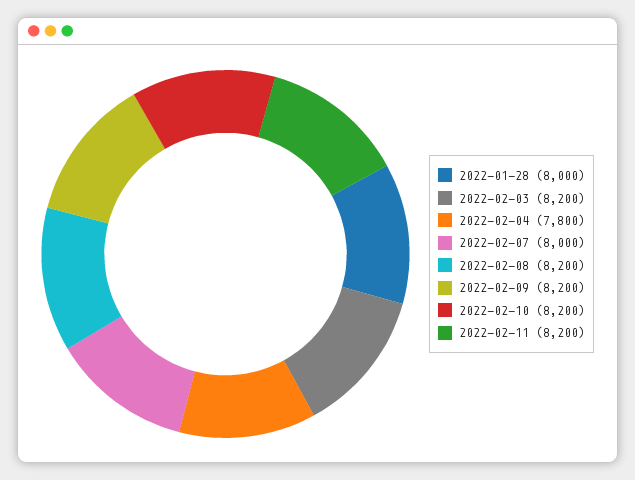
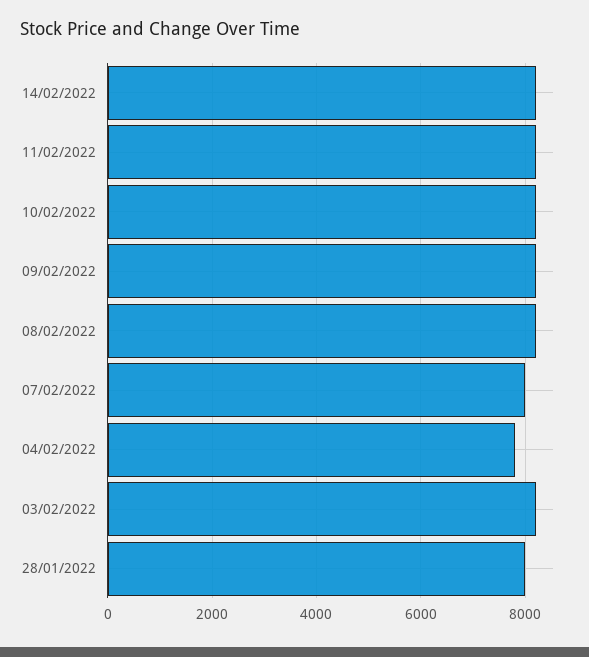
14/02/2022: none -> 8200

